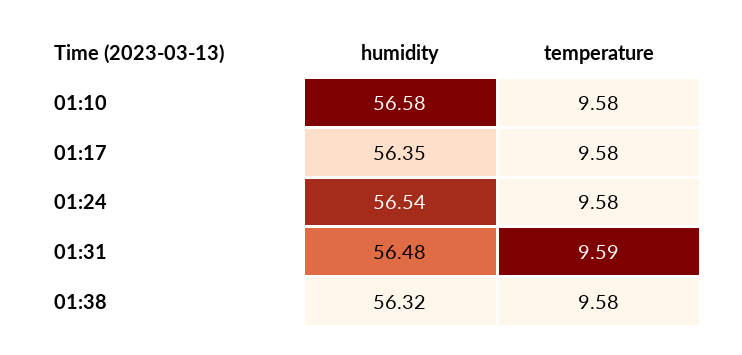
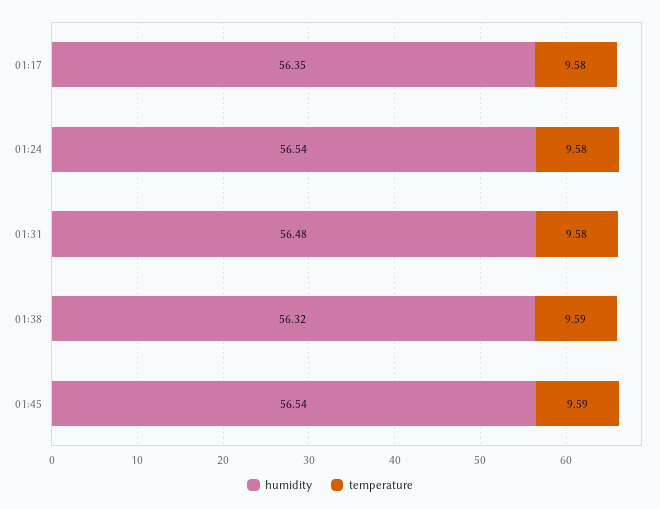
humidity, 01:10: 56.58 -> none
temperature, 01:10: 9.58 -> none
temperature, 01:31: 9.59 -> 9.58
temperature, 01:38: 9.58 -> 9.59
humidity, 01:45: none -> 56.54
temperature, 01:45: none -> 9.59

